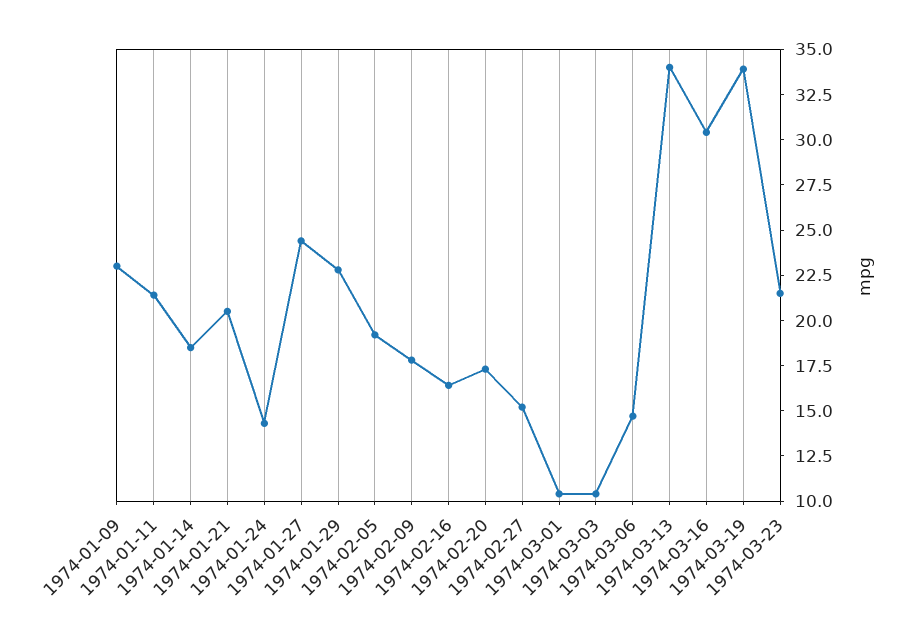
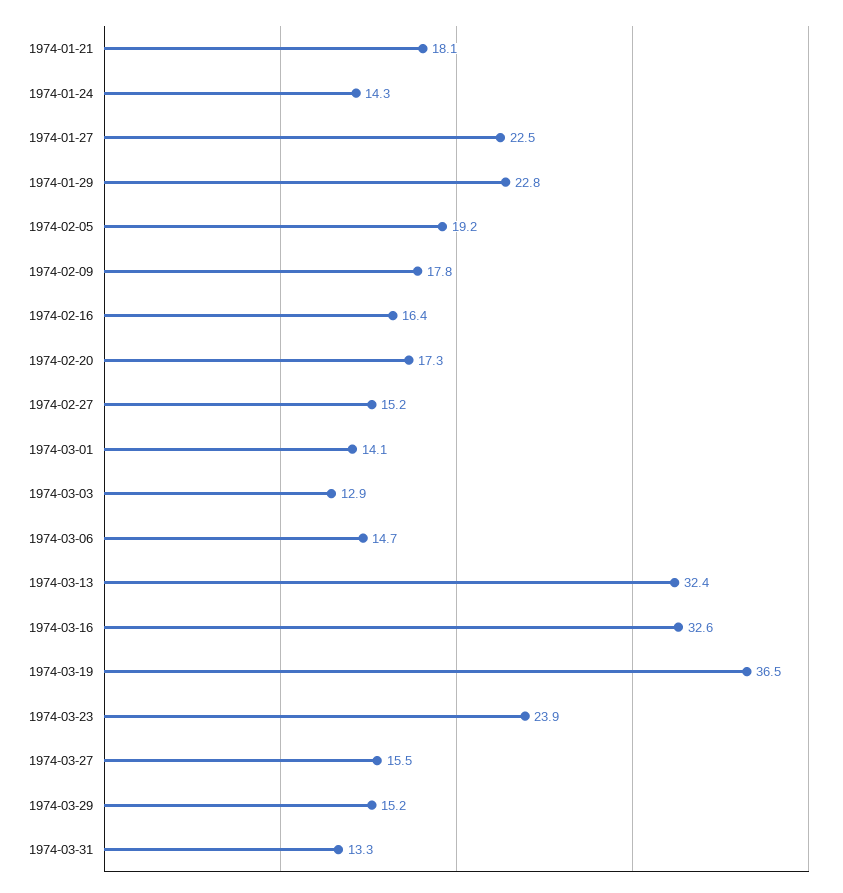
1974-01-09: 23 -> none
1974-01-11: 21.5 -> none
1974-01-14: 18.5 -> none
1974-01-21: 20.5 -> 18.1
1974-01-27: 24.5 -> 22.5
1974-03-01: 10.5 -> 14.1
1974-03-03: 10.5 -> 12.9
1974-03-13: 34 -> 32.4
1974-03-16: 30.5 -> 32.6
1974-03-19: 34 -> 36.5
1974-03-23: 21.5 -> 23.9
1974-03-27: none -> 15.5
1974-03-29: none -> 15.2
1974-03-31: none -> 13.3

